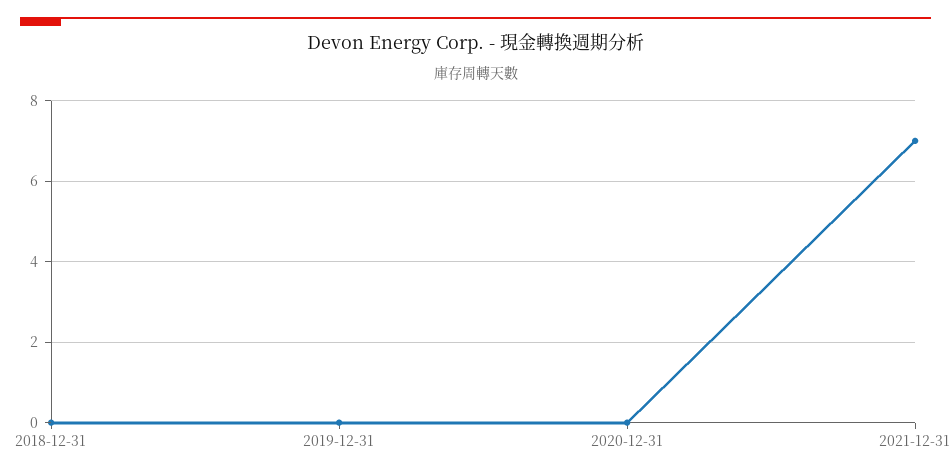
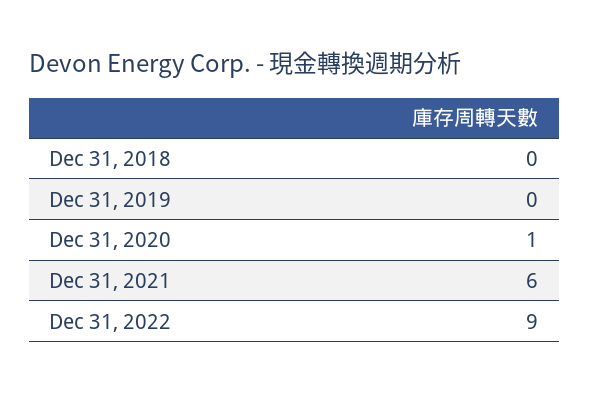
2020-12-31: 0 -> 1
2021-12-31: 7 -> 6
Dec 31, 2022: none -> 9

